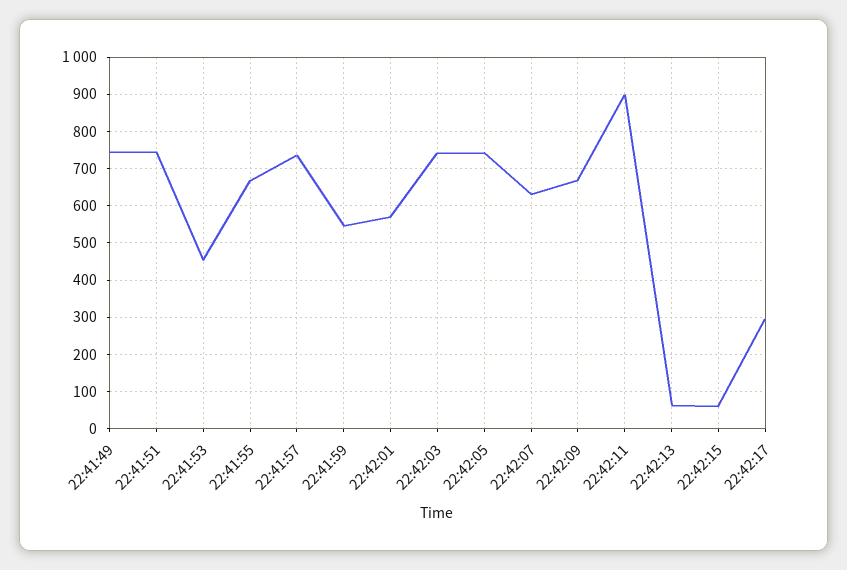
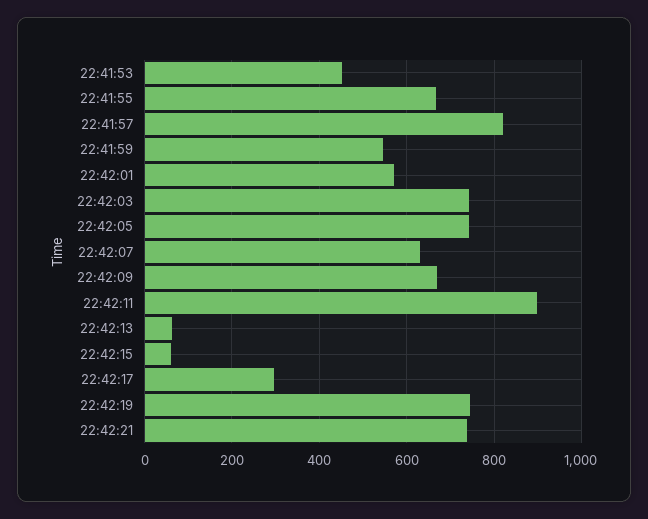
22:41:49: 740 -> none
22:41:51: 740 -> none
22:41:57: 740 -> 820
22:42:19: none -> 740
22:42:21: none -> 740

